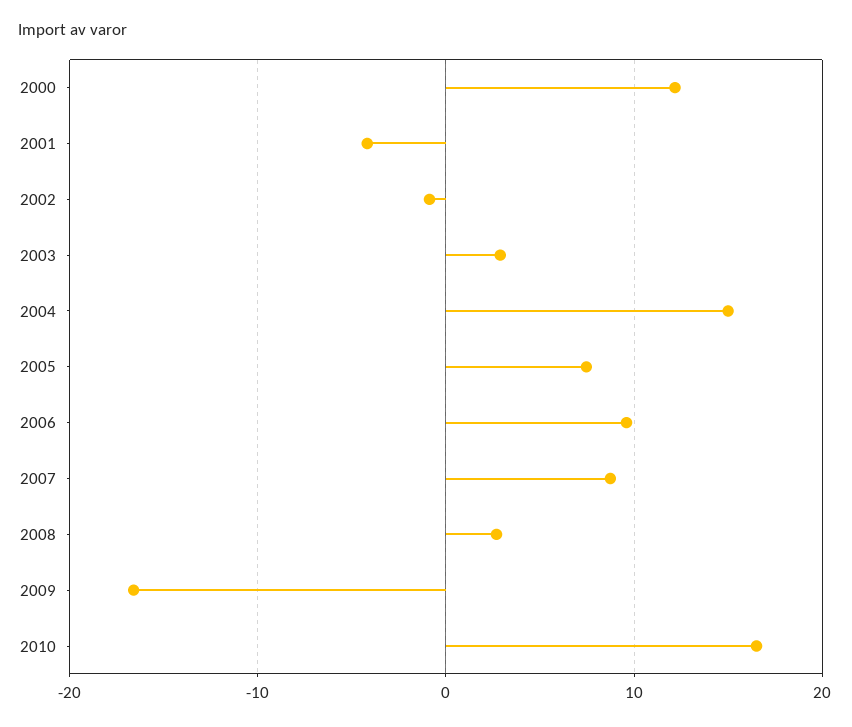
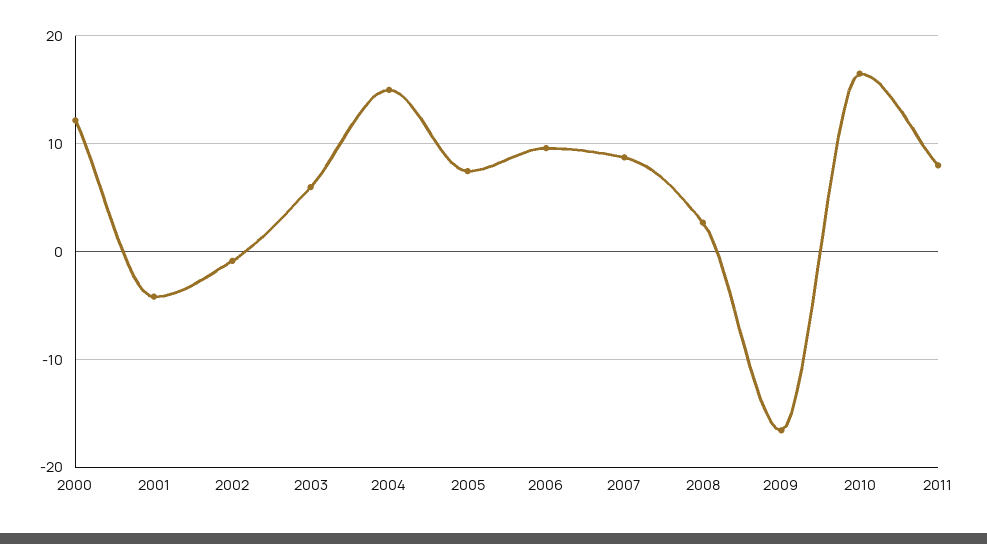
2003: 3 -> 6
2011: none -> 8

